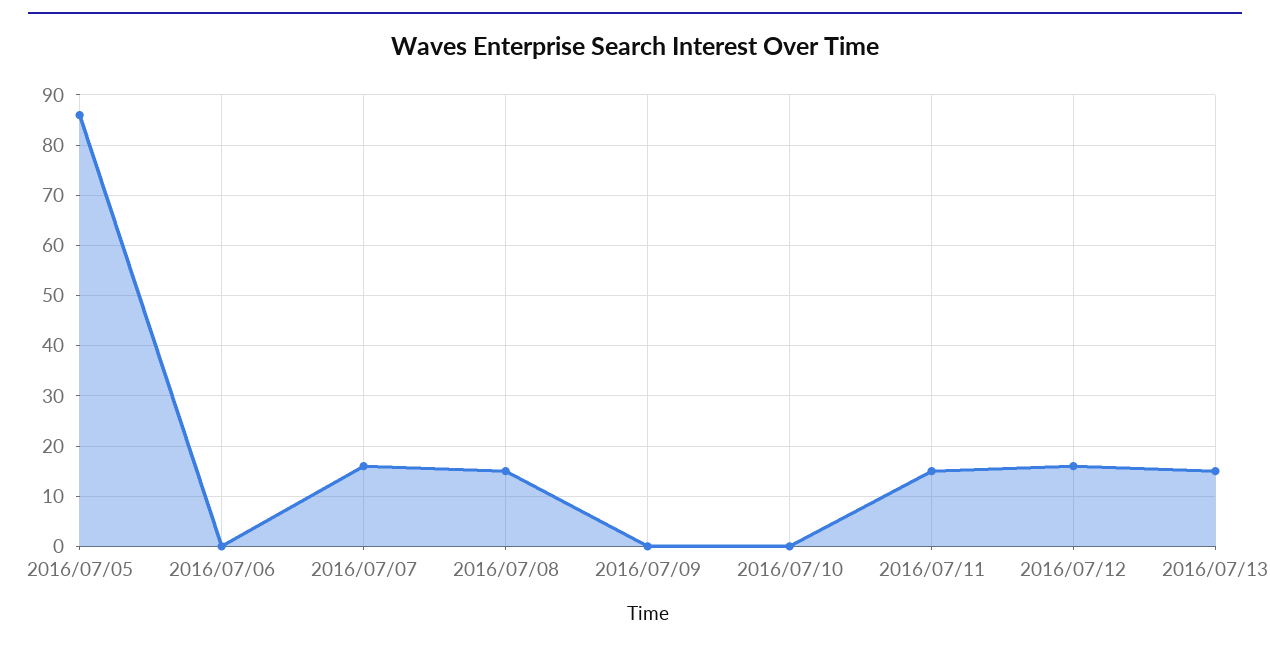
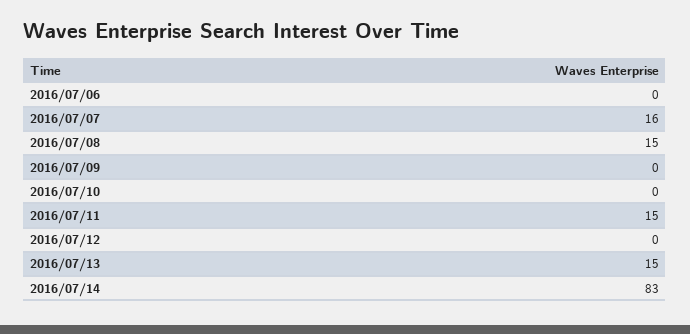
2016/07/05: 85 -> none
2016/07/12: 15 -> 0
2016/07/14: none -> 83

